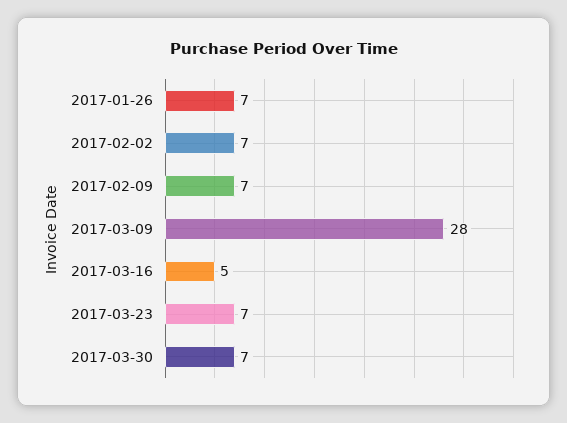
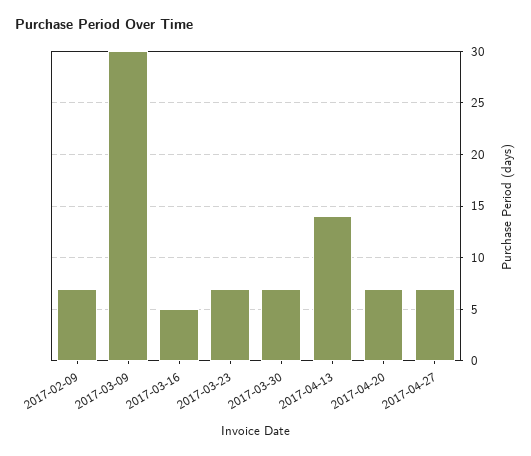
2017-01-26: 7 -> none
2017-02-02: 7 -> none
2017-03-09: 28 -> 30
2017-04-13: none -> 14
2017-04-20: none -> 7
2017-04-27: none -> 7

